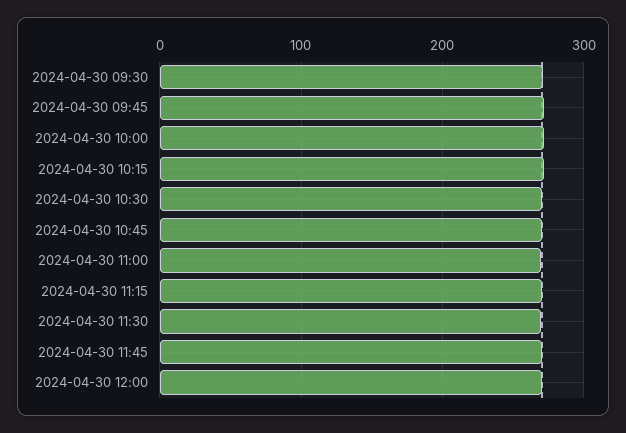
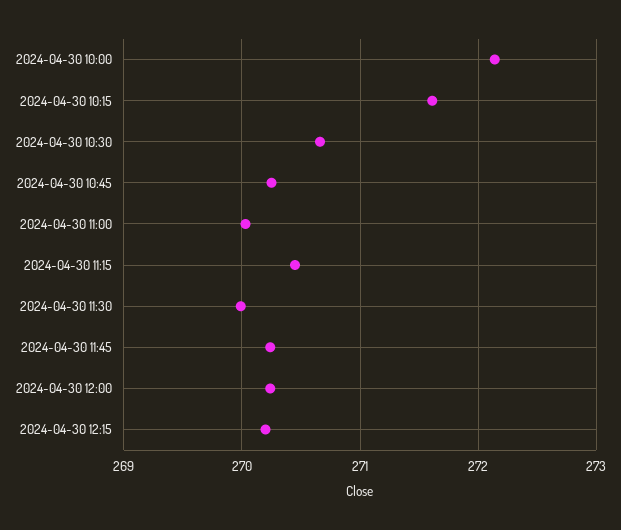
2024-04-30 09:30: 270 -> none
2024-04-30 09:45: 270 -> none
2024-04-30 12:15: none -> 270.2

